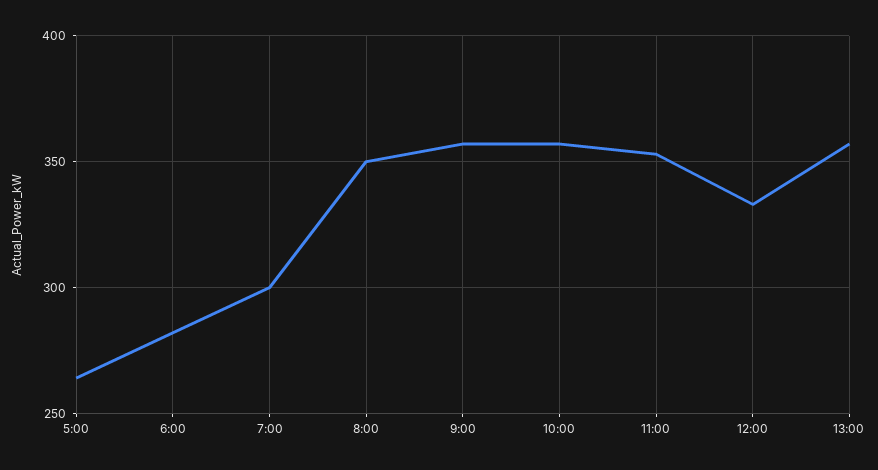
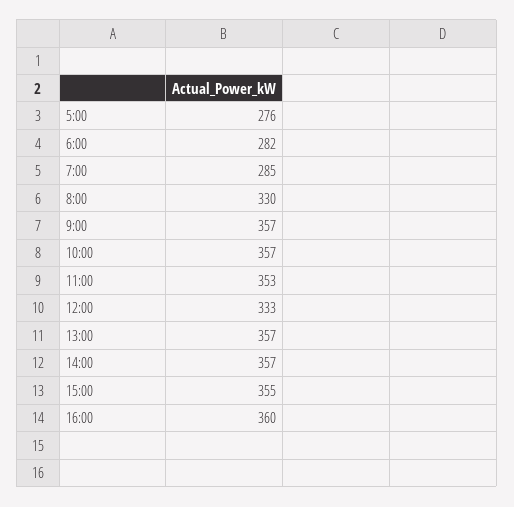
5:00: 265 -> 276
7:00: 300 -> 285
8:00: 350 -> 330
14:00: none -> 357
15:00: none -> 355
16:00: none -> 360

